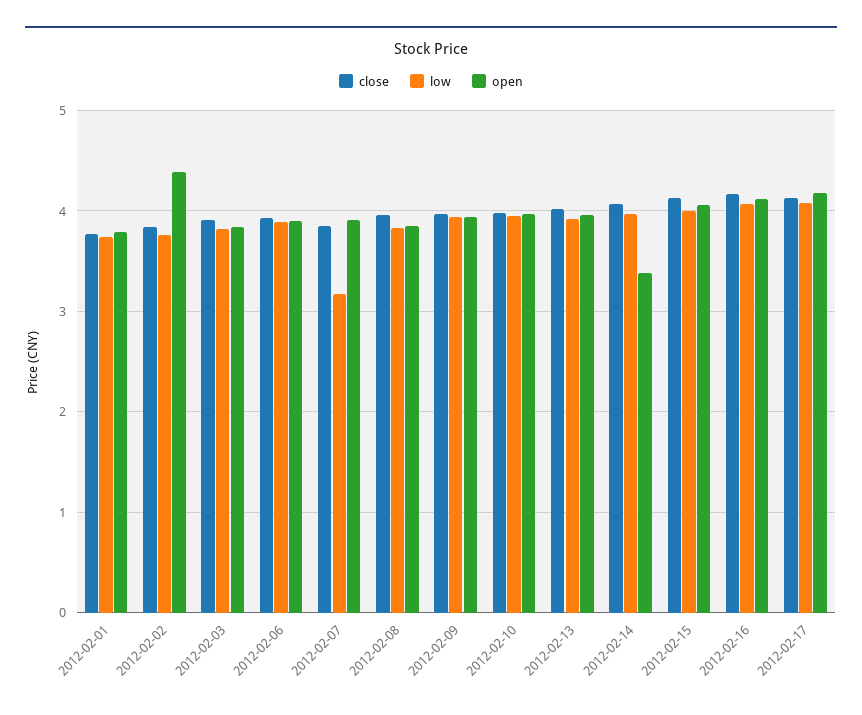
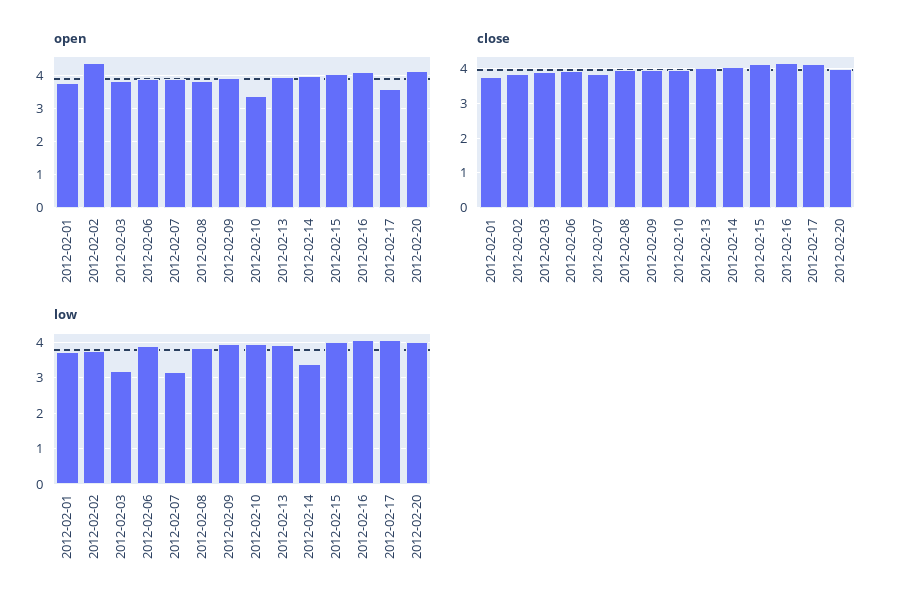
low, 2012-02-03: 3.8 -> 3.2
open, 2012-02-10: 4 -> 3.4
low, 2012-02-14: 4 -> 3.4
open, 2012-02-14: 3.4 -> 4
open, 2012-02-17: 4.2 -> 3.6
open, 2012-02-20: none -> 4.2
close, 2012-02-20: none -> 4
low, 2012-02-20: none -> 4

